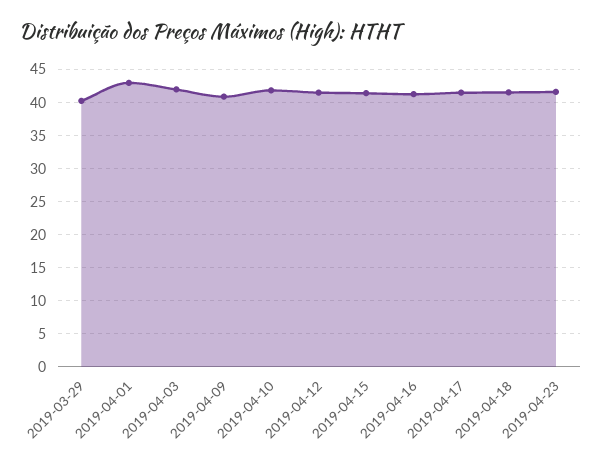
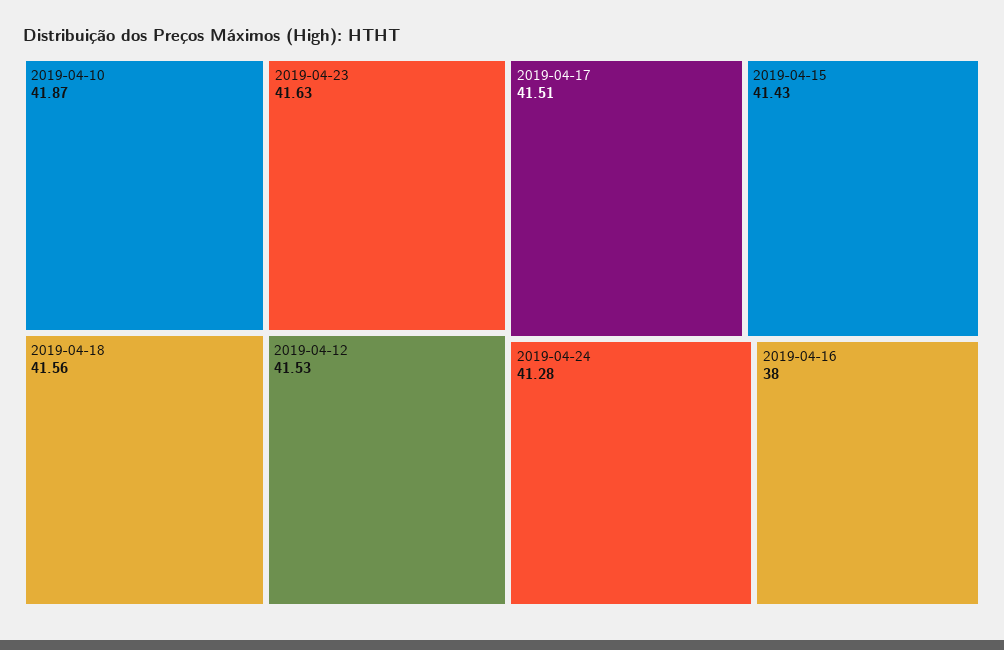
2019-03-29: 40 -> none
2019-04-01: 43 -> none
2019-04-03: 42 -> none
2019-04-09: 41 -> none
2019-04-16: 41 -> 38
2019-04-24: none -> 41.28

